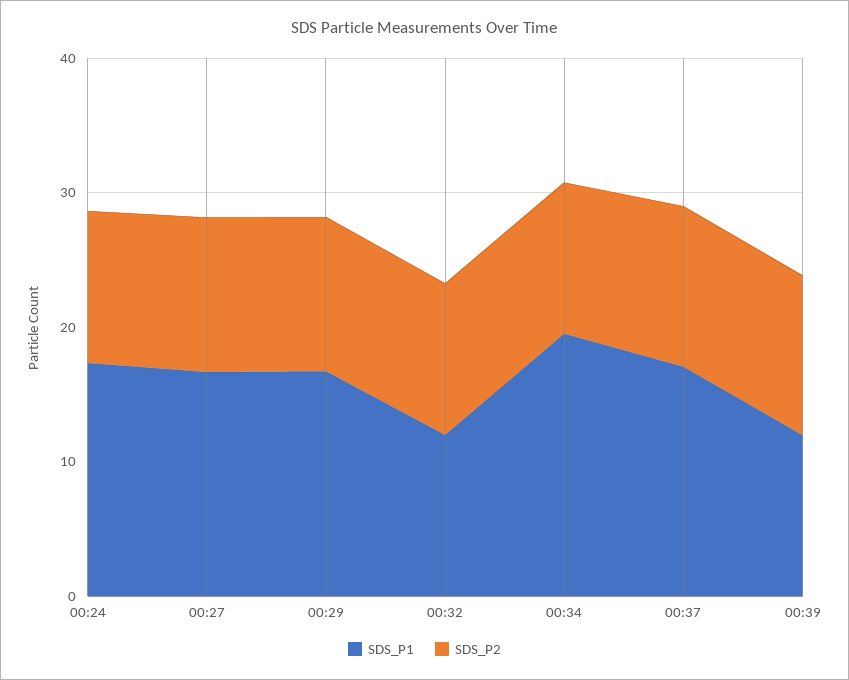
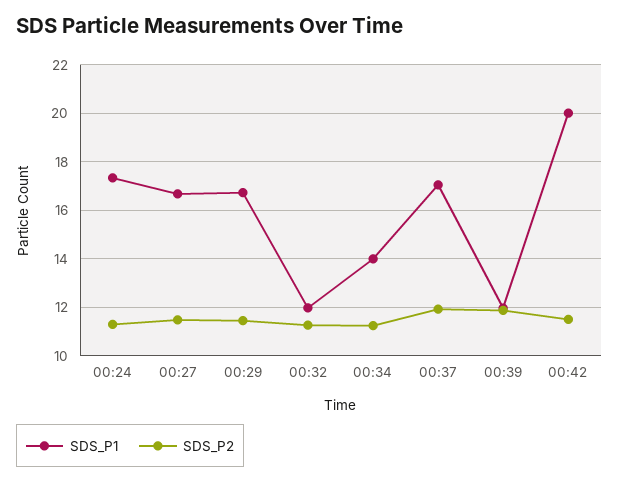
SDS_P1, 00:34: 20 -> 14
SDS_P1, 00:42: none -> 20
SDS_P2, 00:42: none -> 11.5

